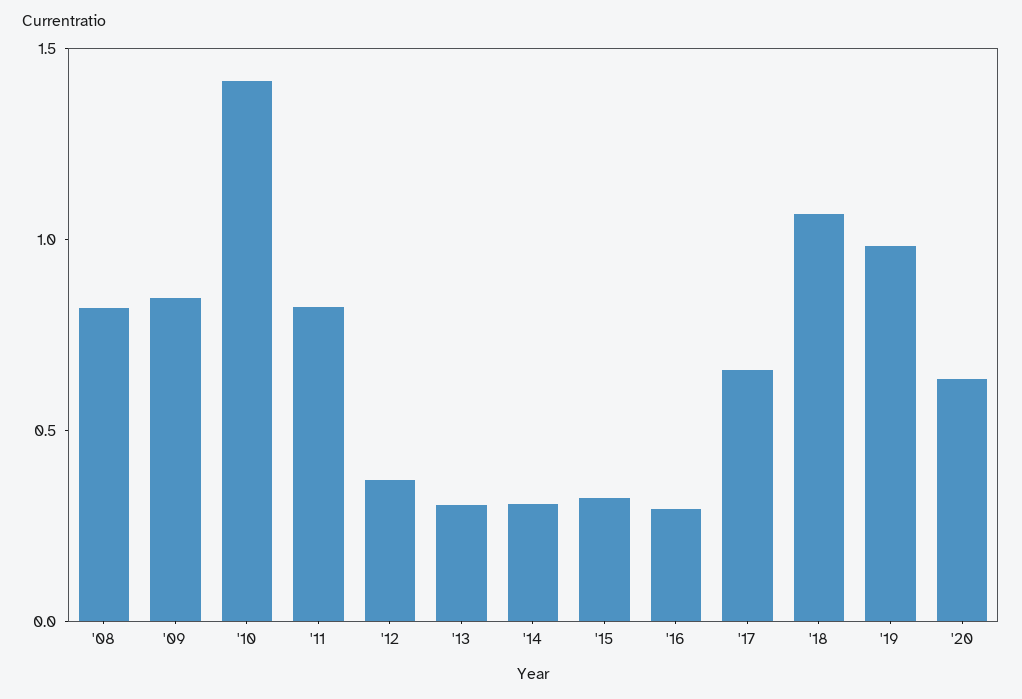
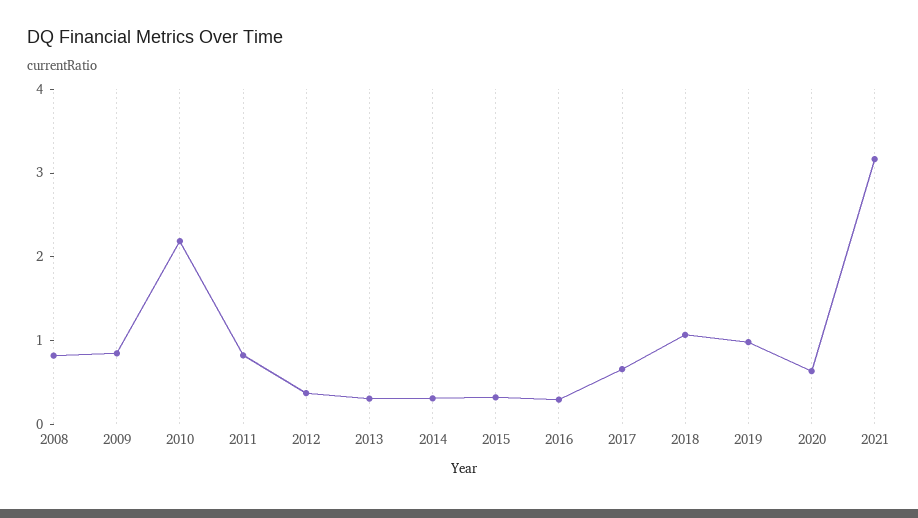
'10: 1.4 -> 2.2
2021: none -> 3.2

